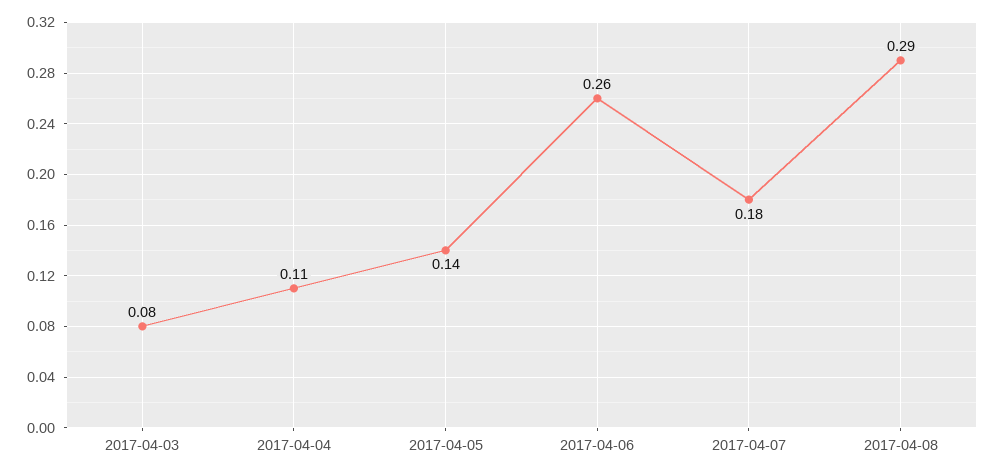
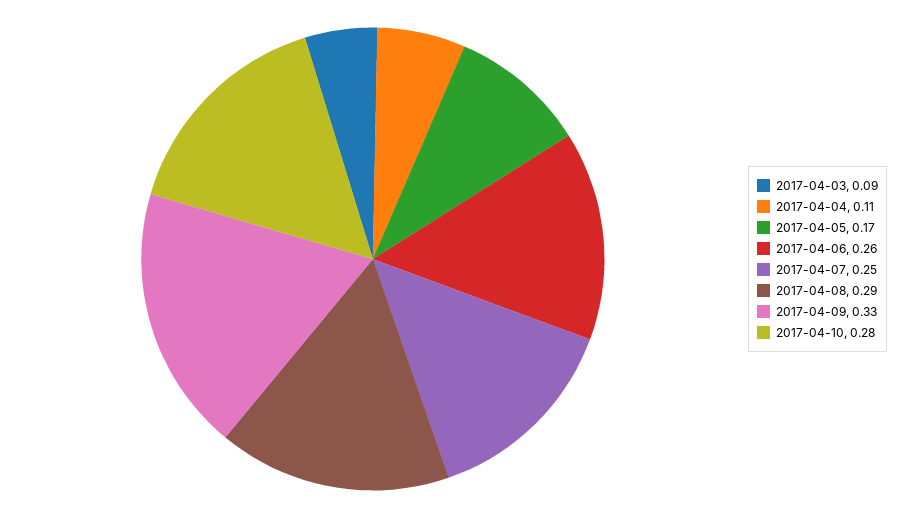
2017-04-03: 0.08 -> 0.09
2017-04-05: 0.14 -> 0.17
2017-04-07: 0.18 -> 0.25
2017-04-09: none -> 0.33
2017-04-10: none -> 0.28

